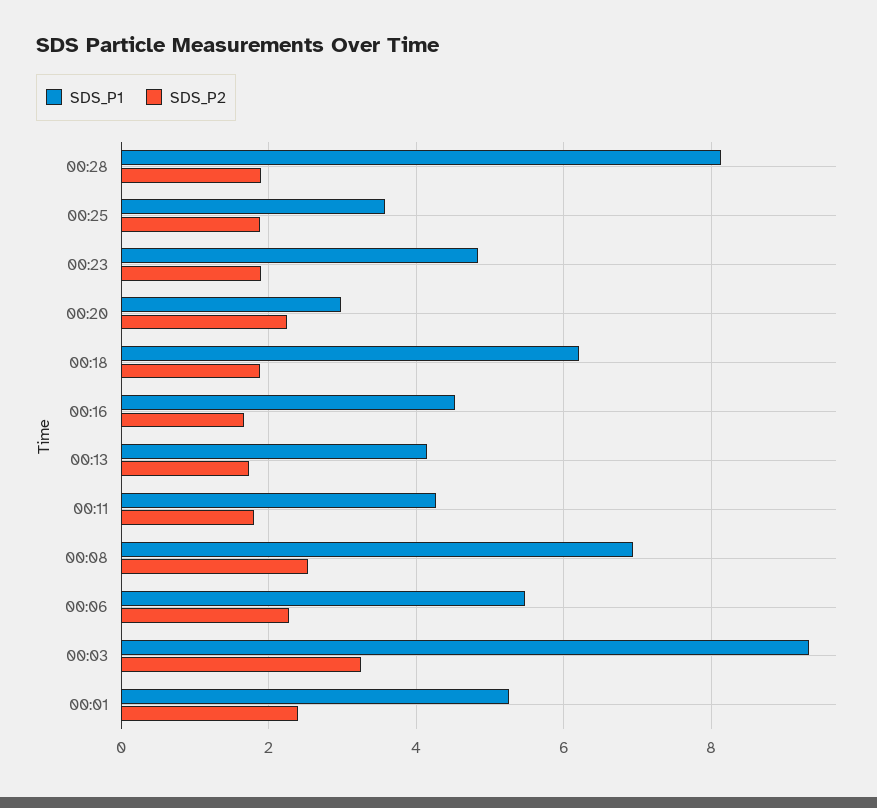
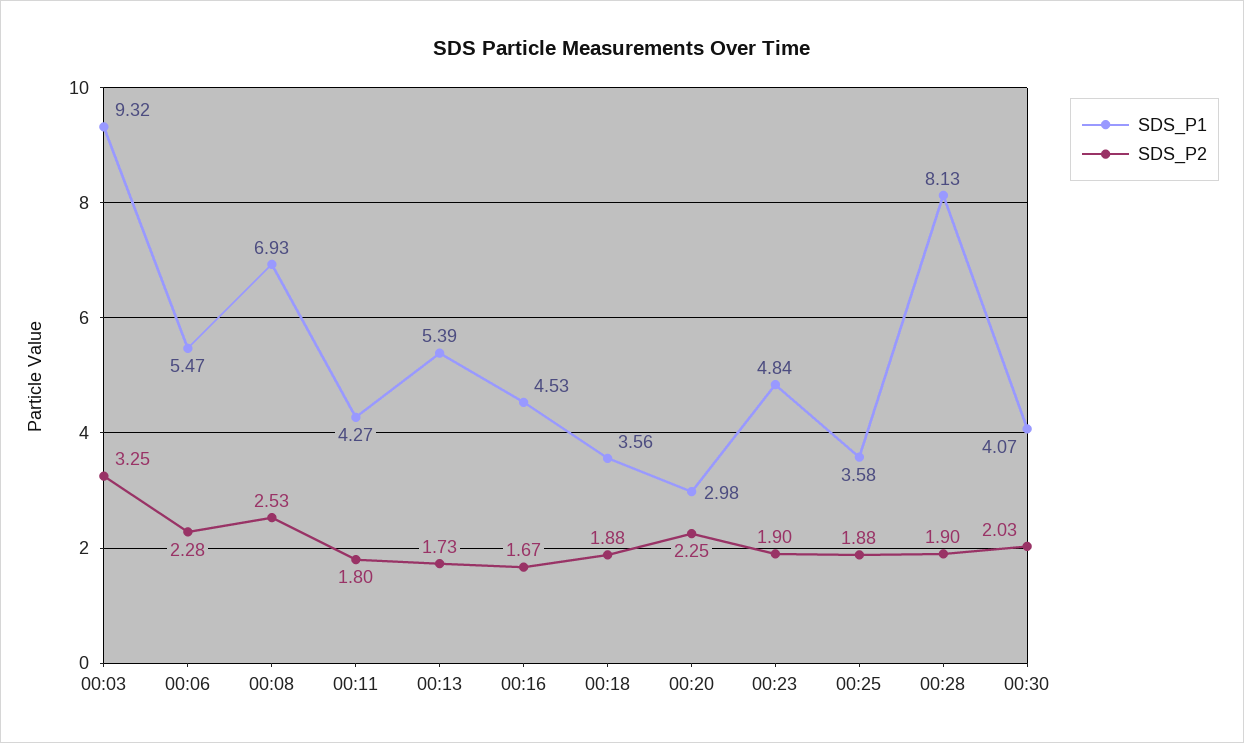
SDS_P1, 00:18: 6.2 -> 3.56
SDS_P1, 00:13: 4.2 -> 5.39
SDS_P1, 00:01: 5.2 -> none
SDS_P2, 00:01: 2.4 -> none
SDS_P1, 00:30: none -> 4.07
SDS_P2, 00:30: none -> 2.03

